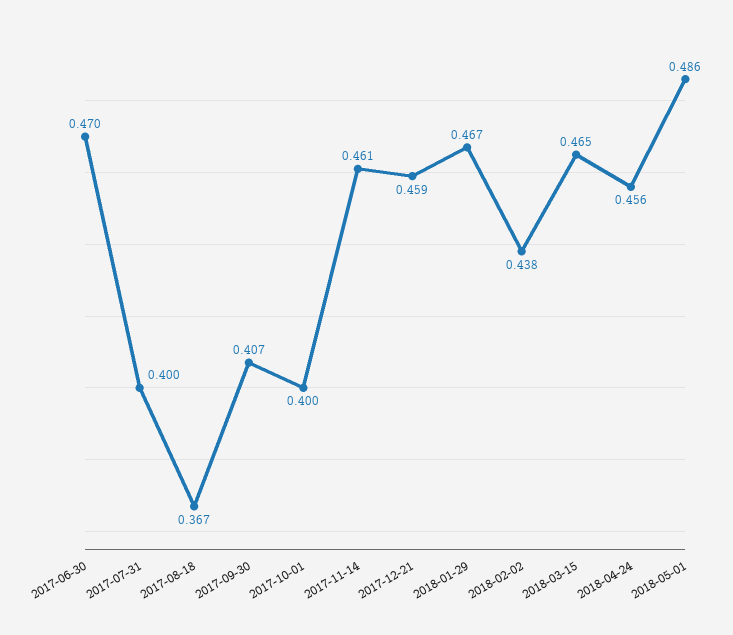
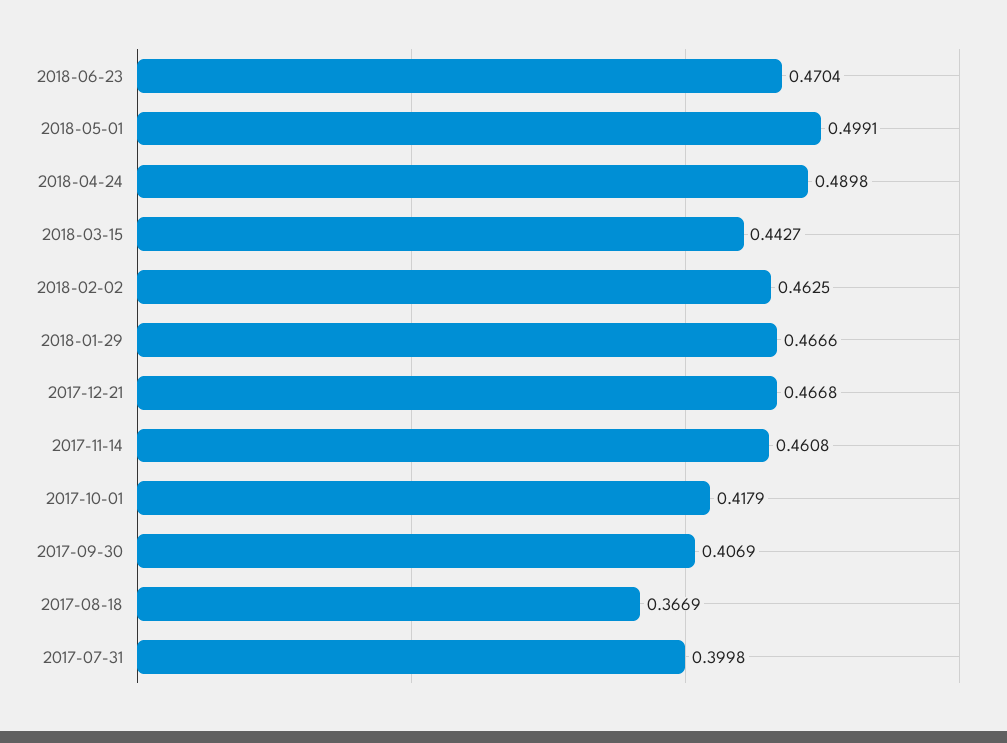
2017-06-30: 0.47 -> none
2017-10-01: 0.4 -> 0.4179
2017-12-21: 0.459 -> 0.4668
2018-02-02: 0.438 -> 0.4625
2018-03-15: 0.465 -> 0.4427
2018-04-24: 0.456 -> 0.4898
2018-05-01: 0.486 -> 0.4991
2018-06-23: none -> 0.4704

